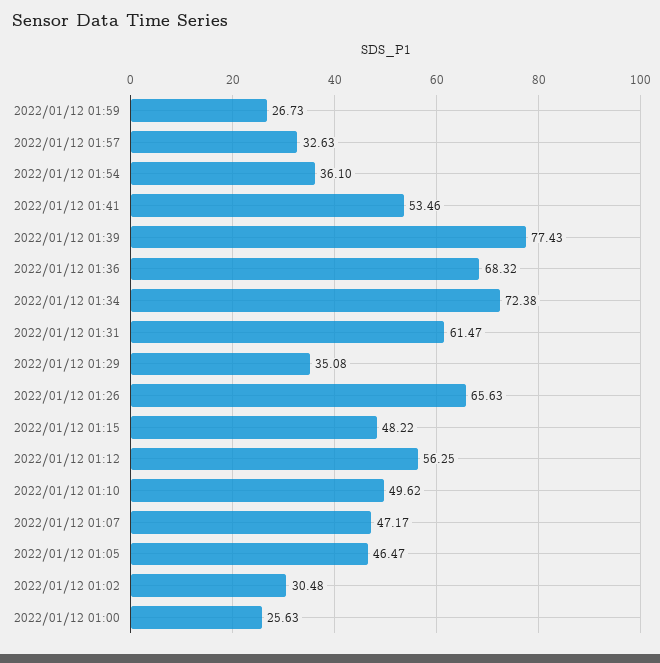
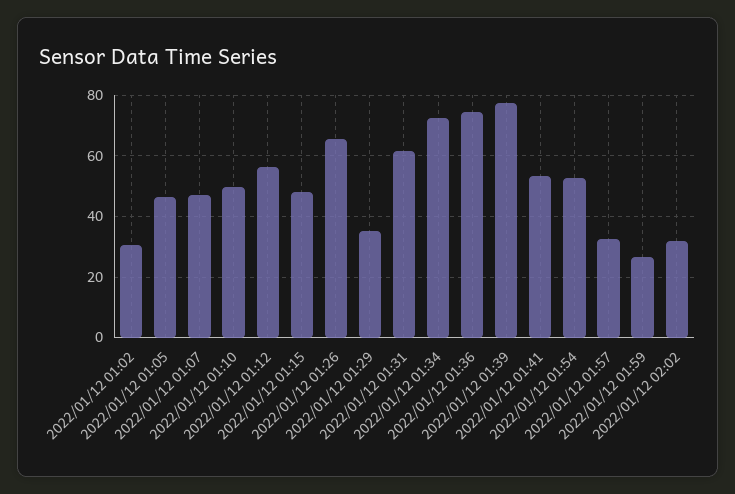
2022/01/12 01:54: 36.1 -> 52
2022/01/12 01:36: 68.32 -> 74
2022/01/12 01:00: 25.63 -> none
2022/01/12 02:02: none -> 32

